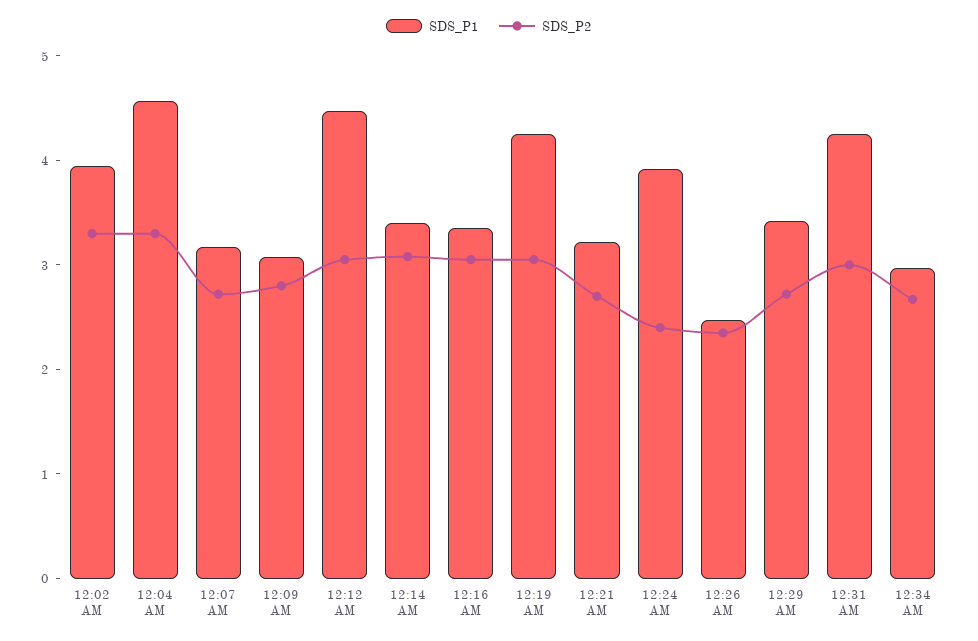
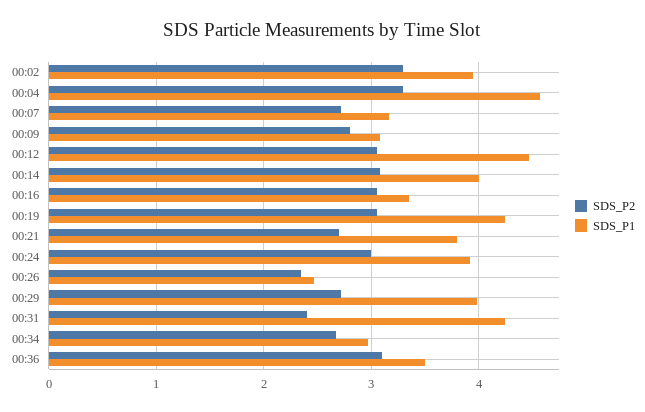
SDS_P1, 12:14 AM: 3.4 -> 4
SDS_P1, 12:21 AM: 3.2 -> 3.8
SDS_P2, 12:24 AM: 2.4 -> 3
SDS_P1, 12:29 AM: 3.4 -> 4
SDS_P2, 12:31 AM: 3 -> 2.4
SDS_P2, 00:36: none -> 3.1
SDS_P1, 00:36: none -> 3.5

